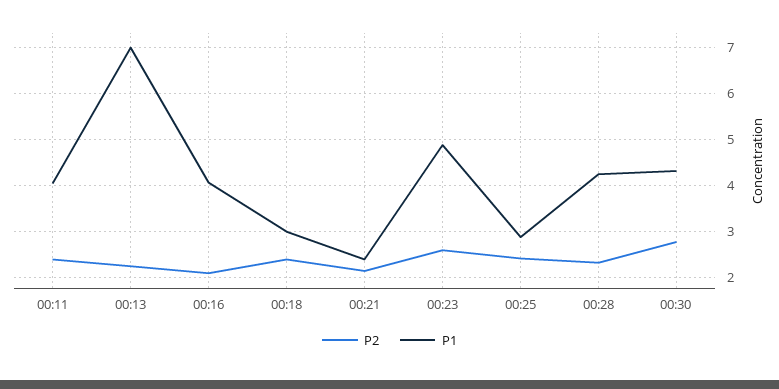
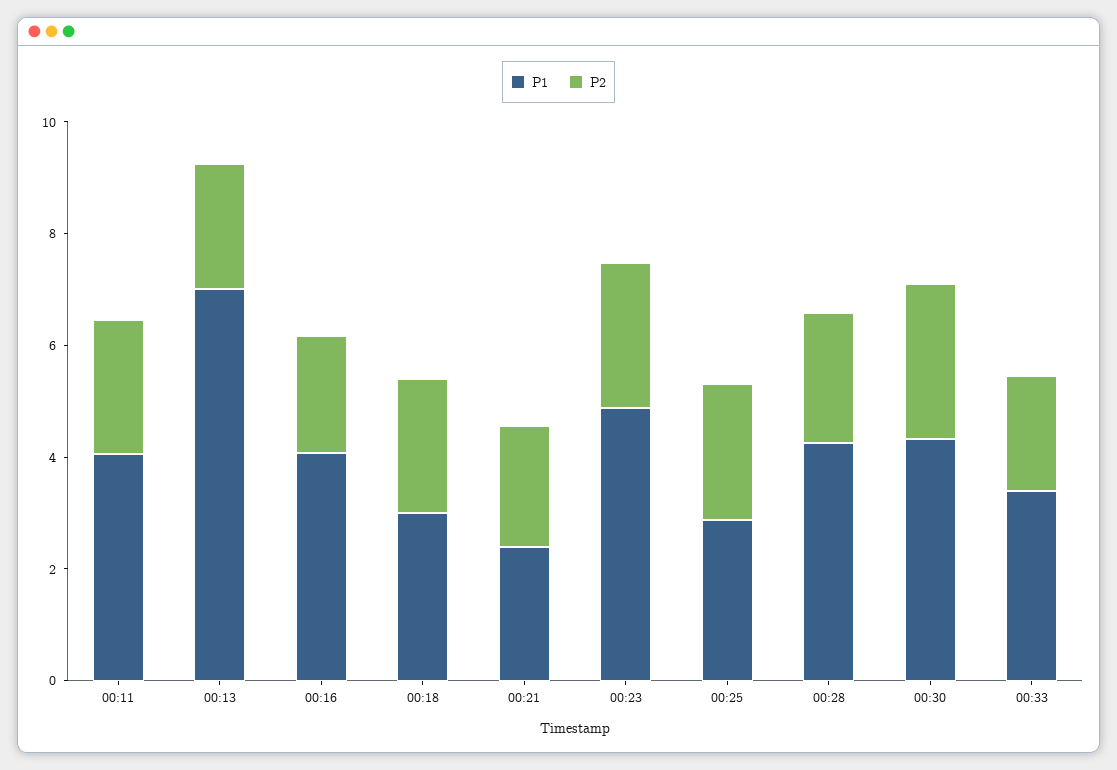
P1, 00:33: none -> 3.5
P2, 00:33: none -> 2

